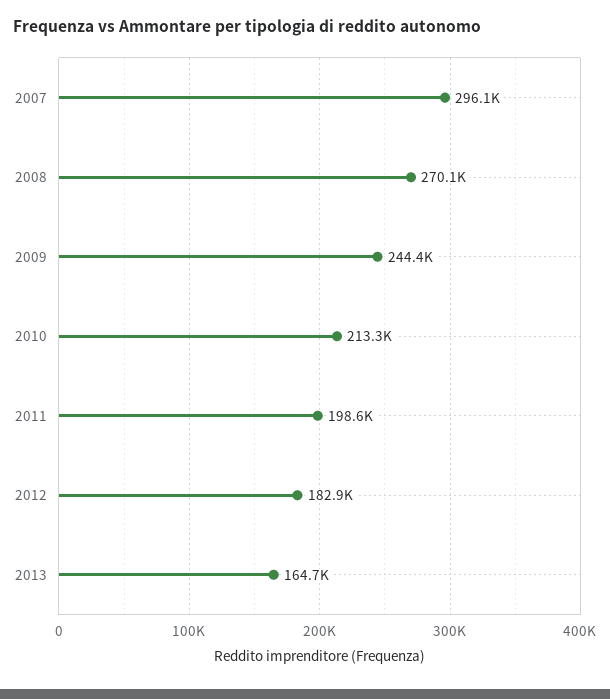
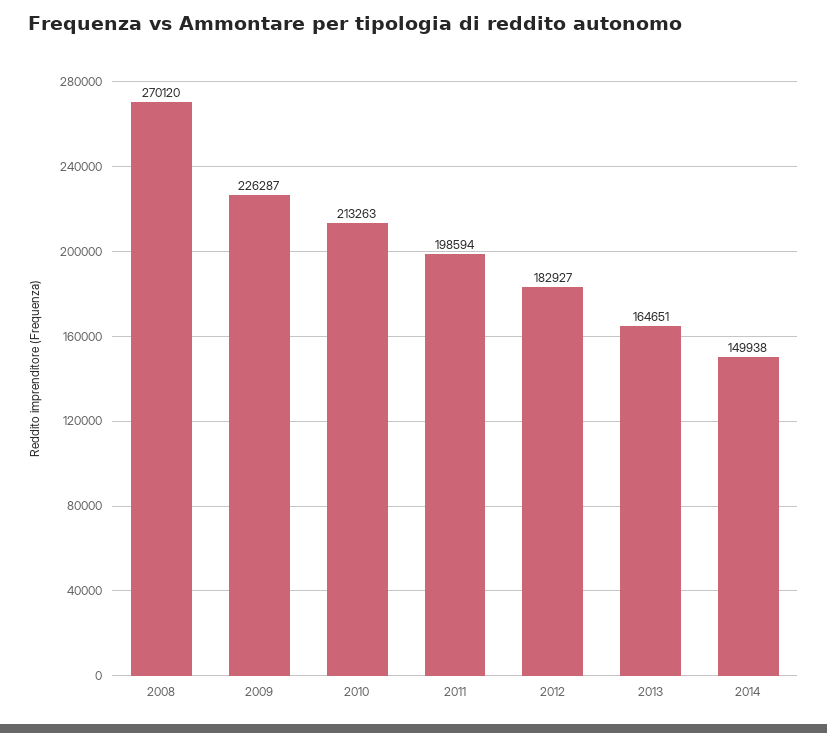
2007: 296100 -> none
2009: 244400 -> 226287
2014: none -> 149938

